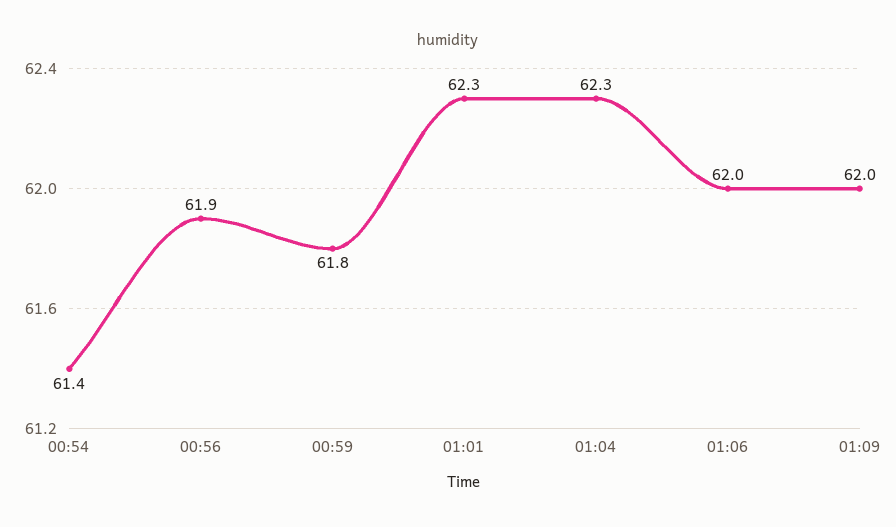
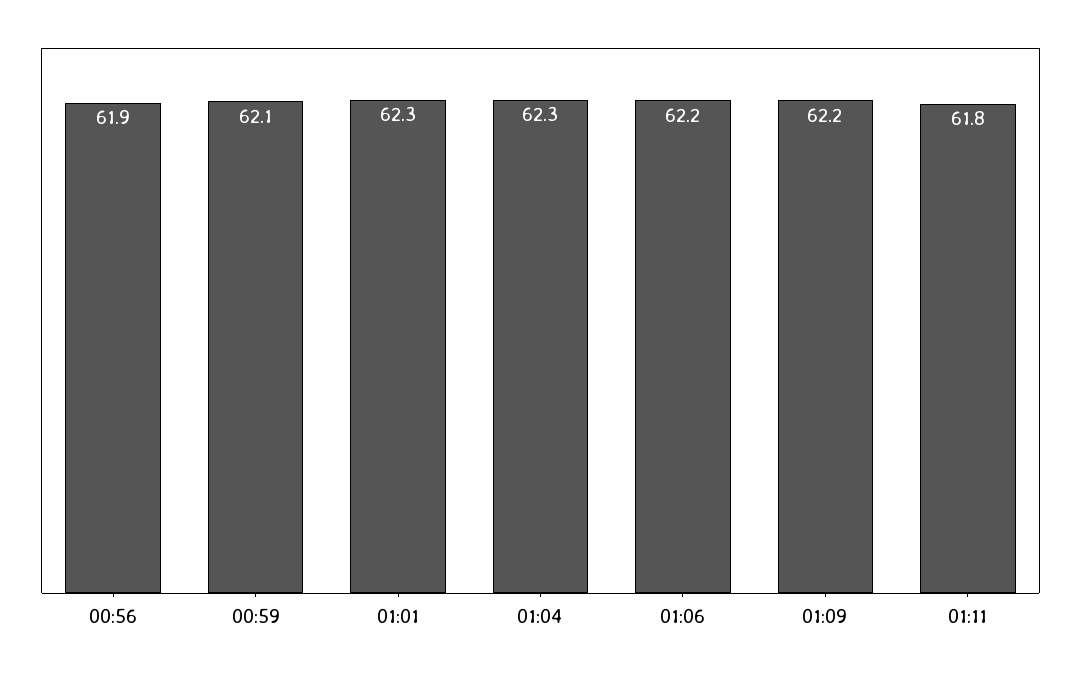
00:54: 61.4 -> none
00:59: 61.8 -> 62.1
01:06: 62 -> 62.2
01:09: 62 -> 62.2
01:11: none -> 61.8

